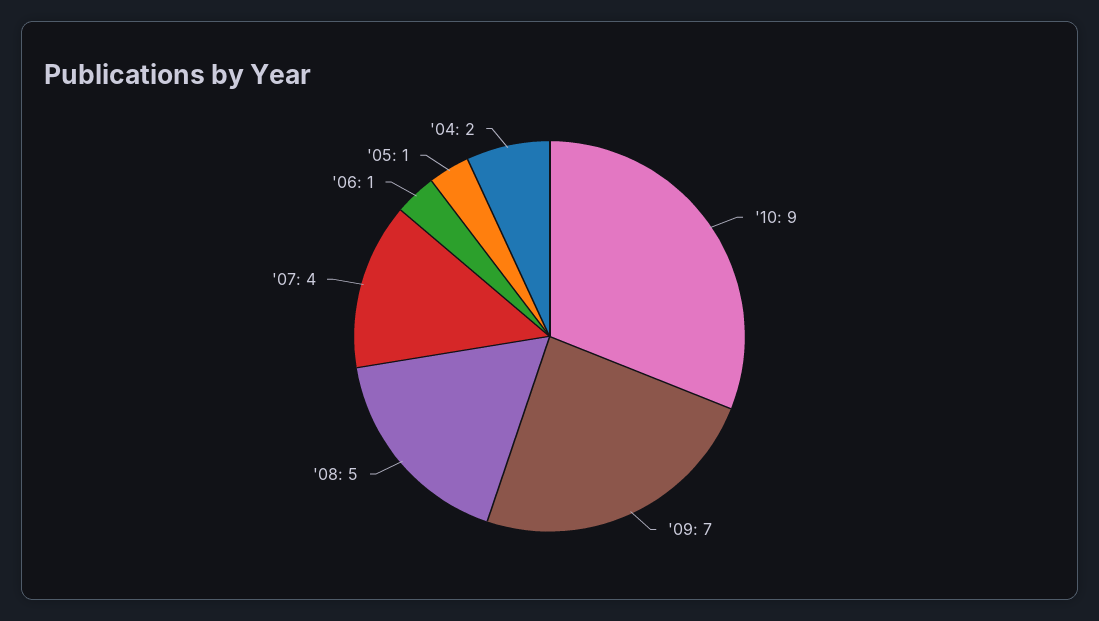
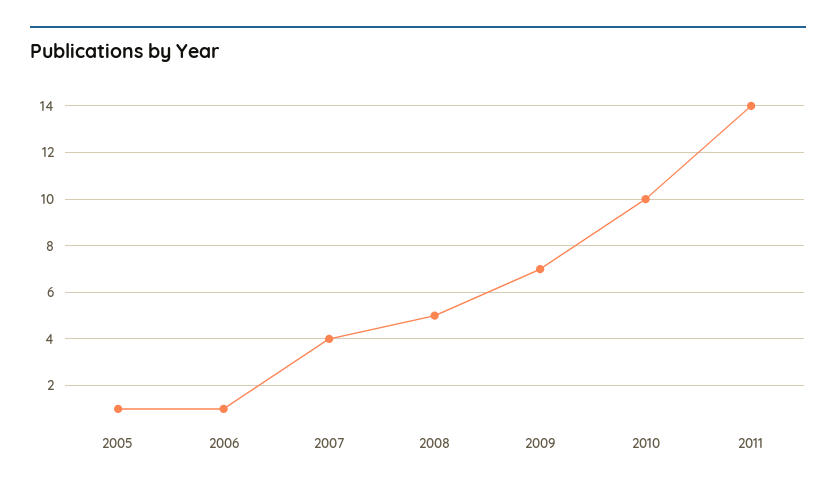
'10: 9 -> 10
'04: 2 -> none
2011: none -> 14

